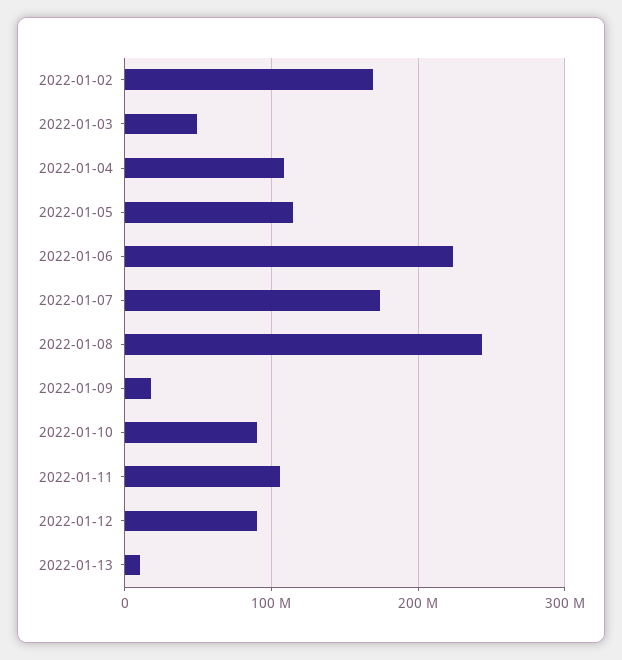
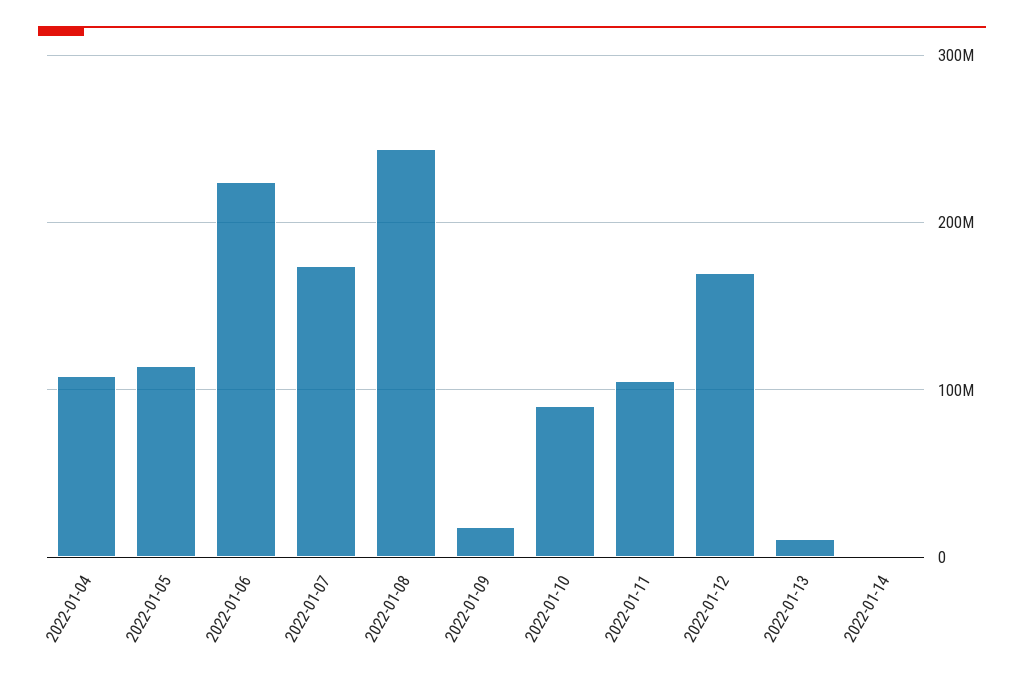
2022-01-02: 170000000 -> none
2022-01-03: 50000000 -> none
2022-01-12: 90000000 -> 170000000
2022-01-14: none -> 0

